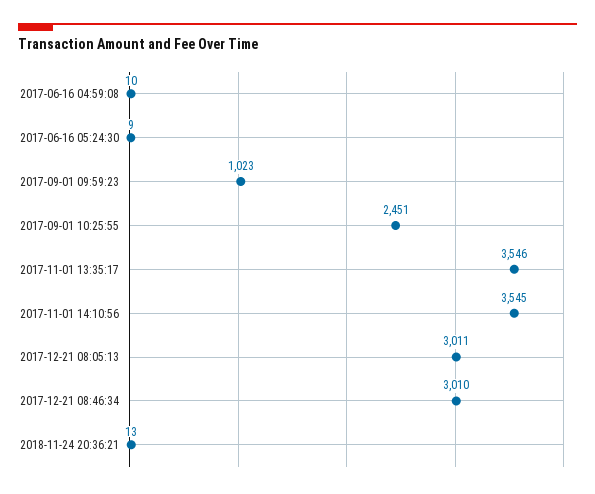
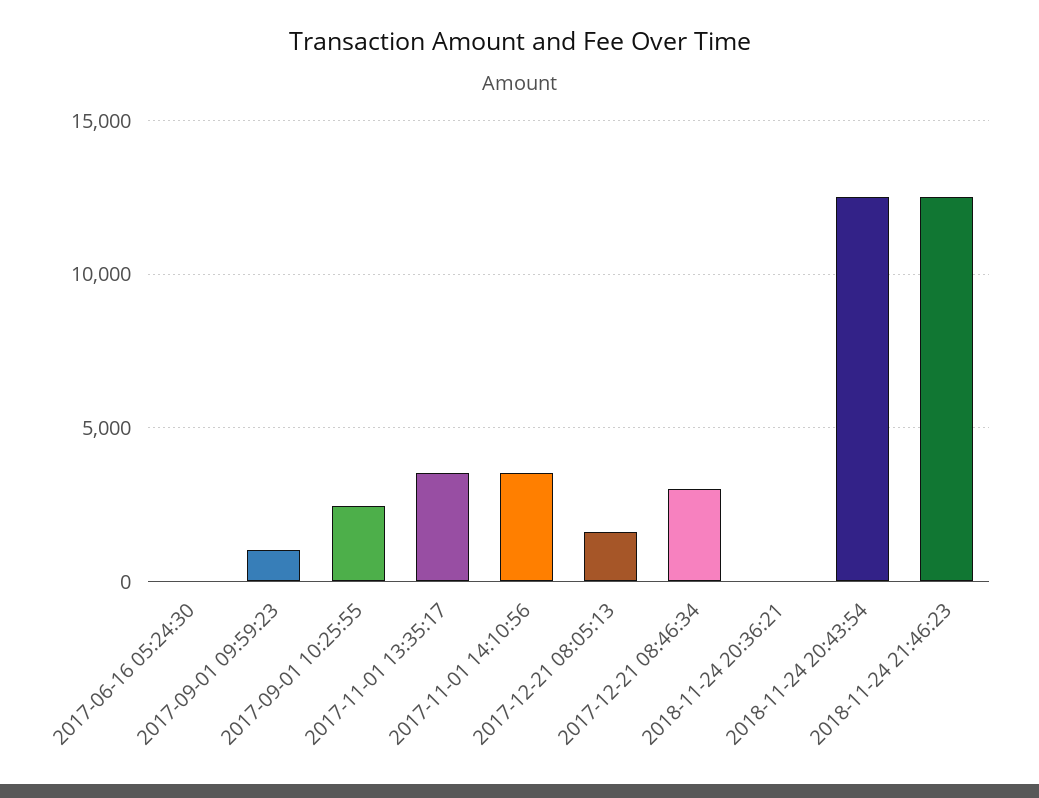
2017-06-16 04:59:08: 10 -> none
2017-12-21 08:05:13: 3011 -> 1500
2018-11-24 20:43:54: none -> 12500
2018-11-24 21:46:23: none -> 12500

